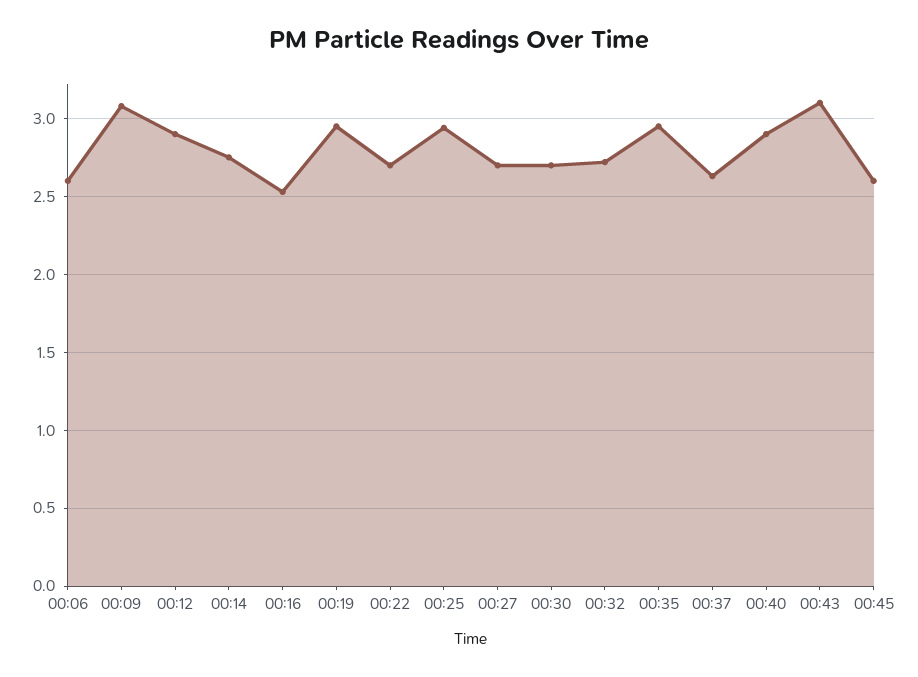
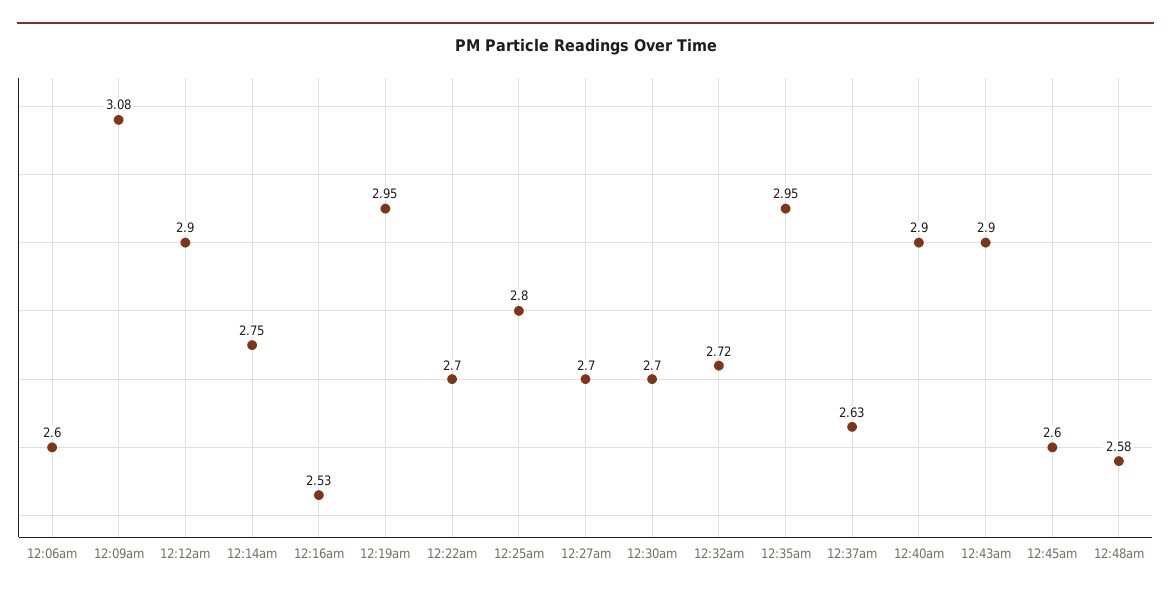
00:25: 2.95 -> 2.8
00:43: 3.1 -> 2.9
12:48am: none -> 2.58

